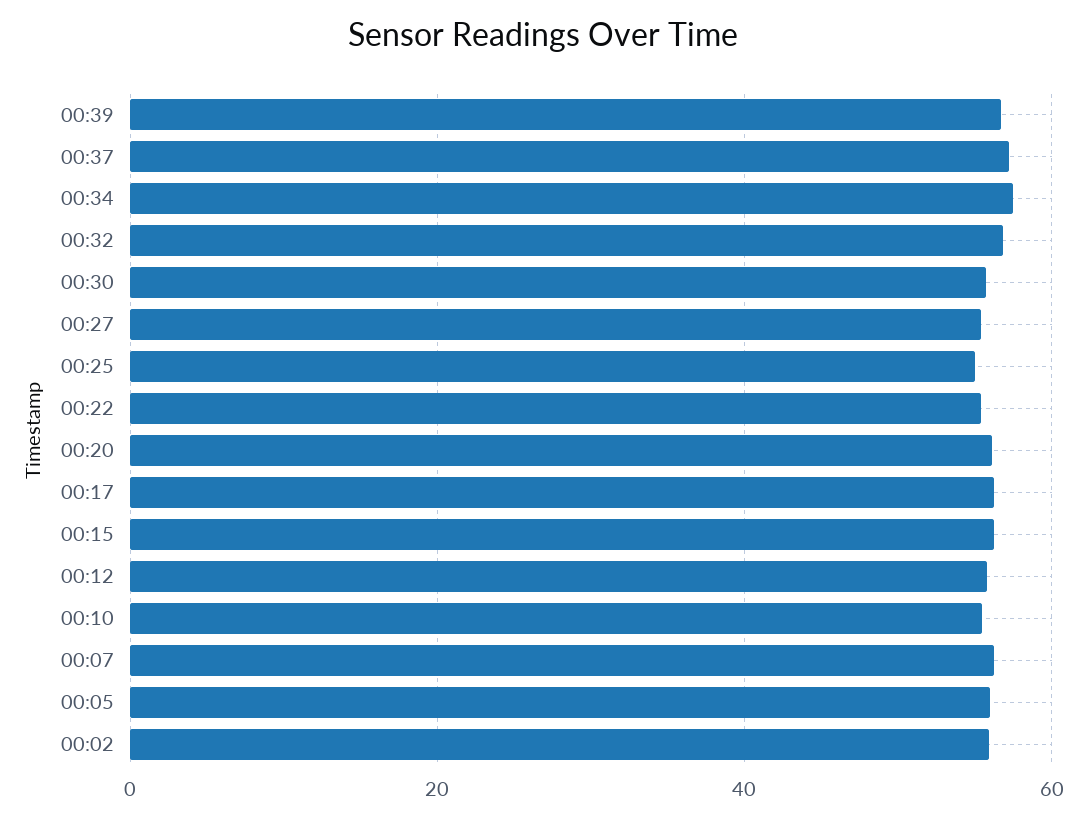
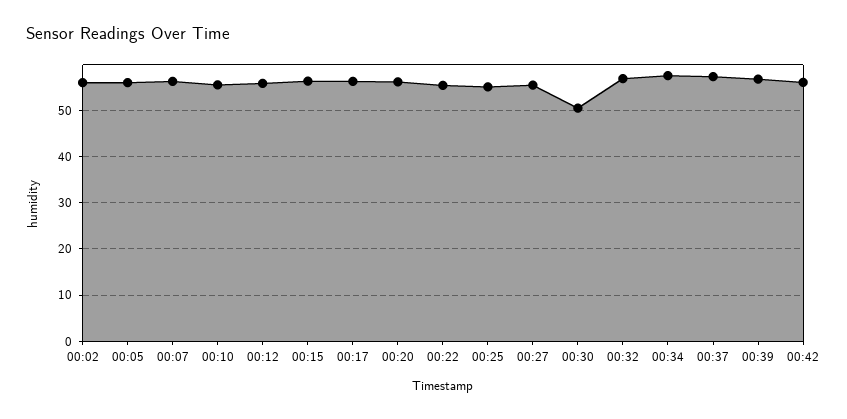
00:30: 56 -> 50
00:42: none -> 56

